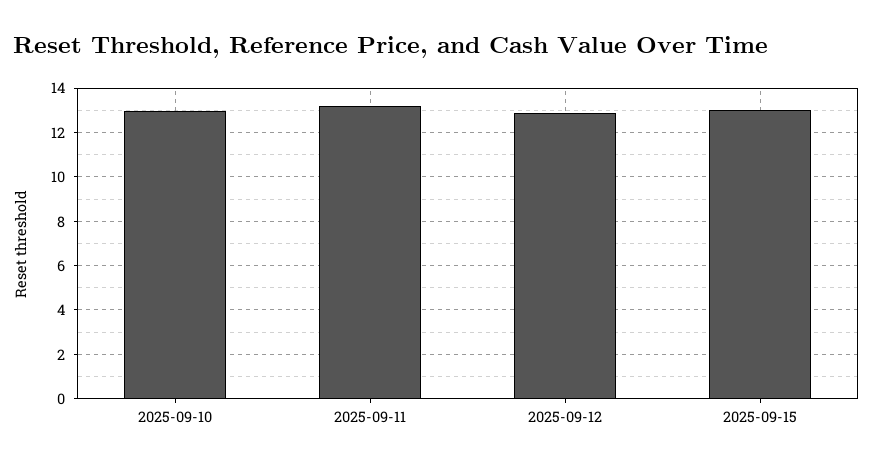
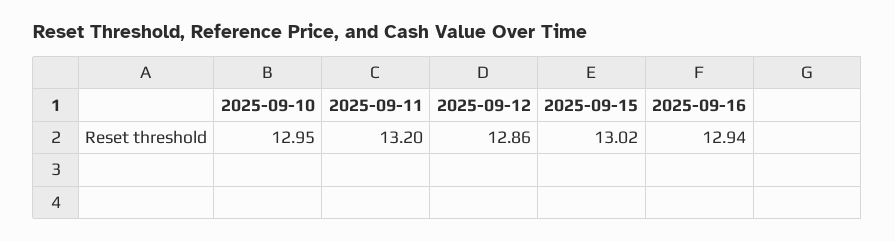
2025-09-16: none -> 12.94

